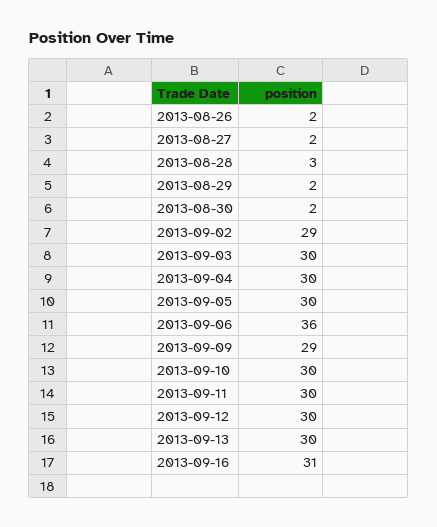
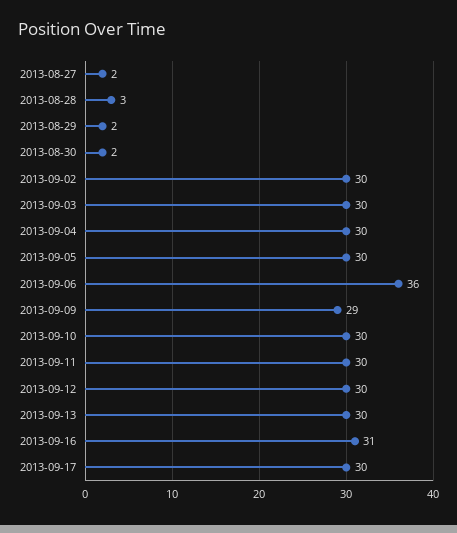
2013-08-26: 2 -> none
2013-09-02: 29 -> 30
2013-09-17: none -> 30

